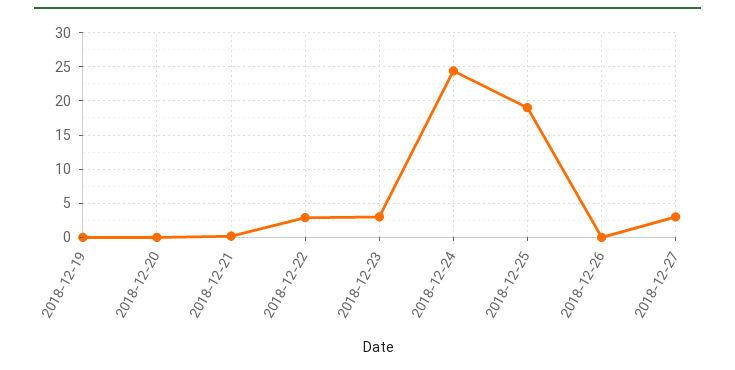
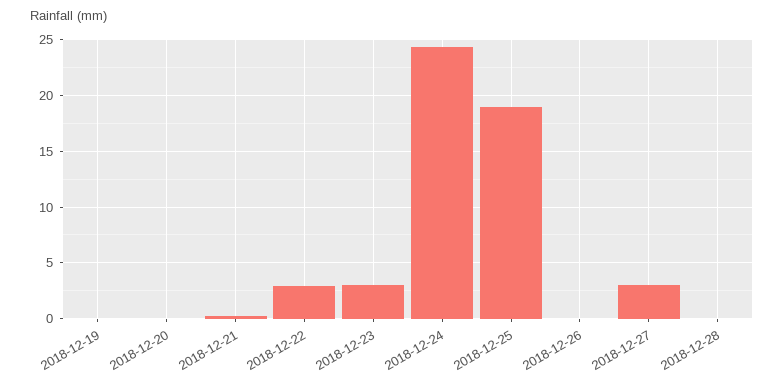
2018-12-28: none -> 0

